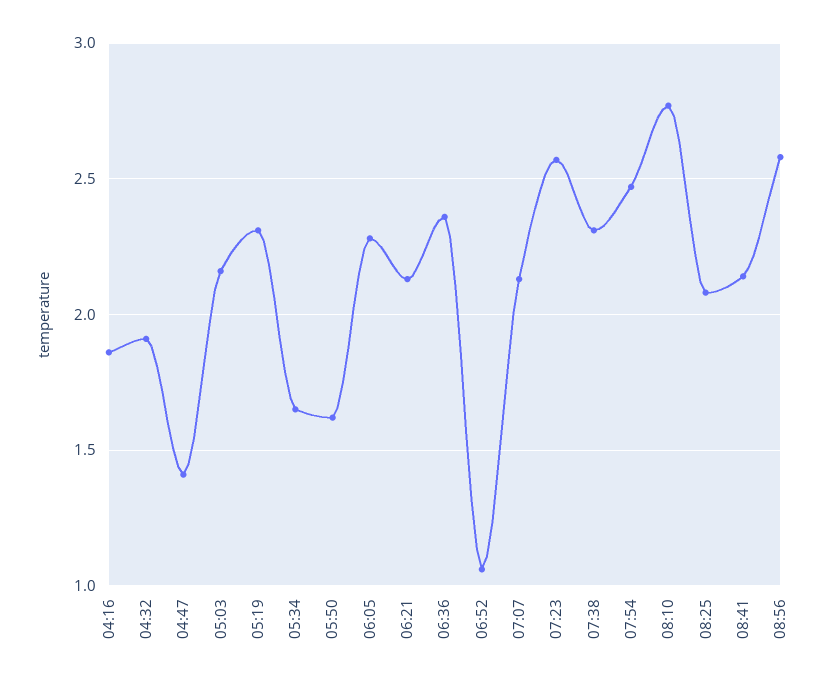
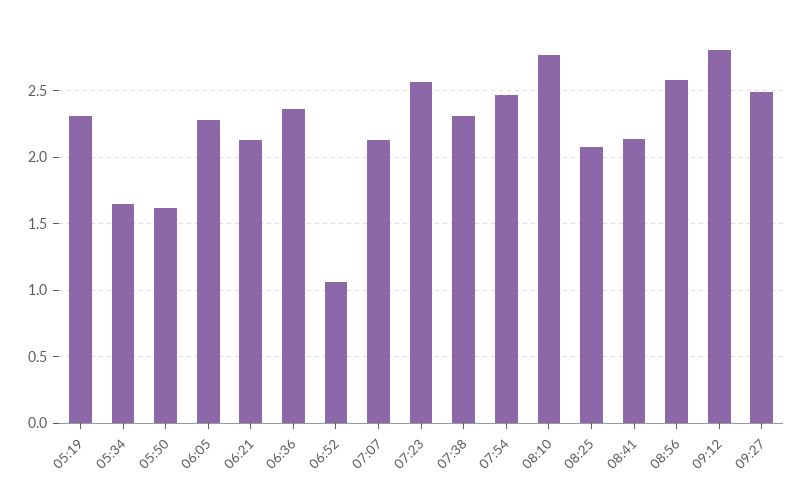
04:16: 1.85 -> none
04:32: 1.9 -> none
04:47: 1.4 -> none
05:03: 2.15 -> none
09:12: none -> 2.8
09:27: none -> 2.5

